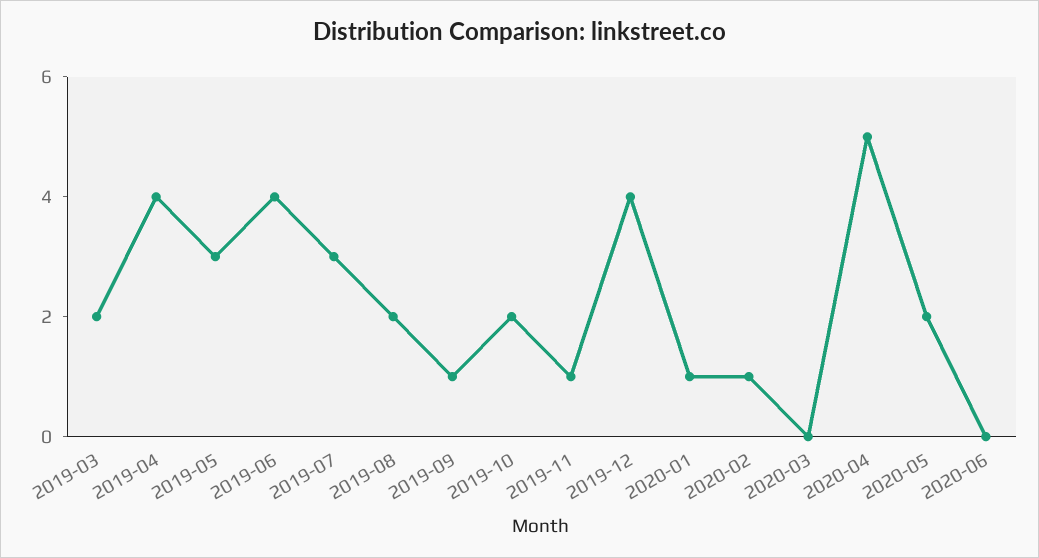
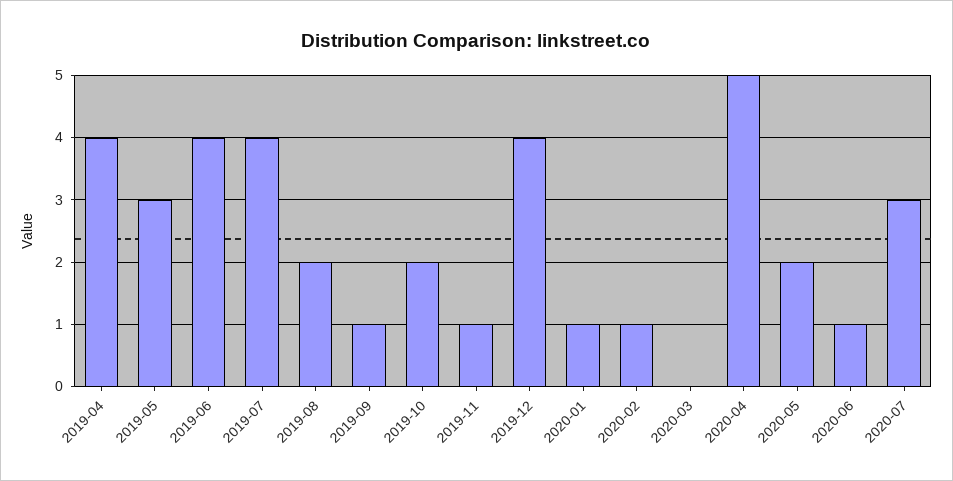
2019-03: 2 -> none
2019-07: 3 -> 4
2020-06: 0 -> 1
2020-07: none -> 3

